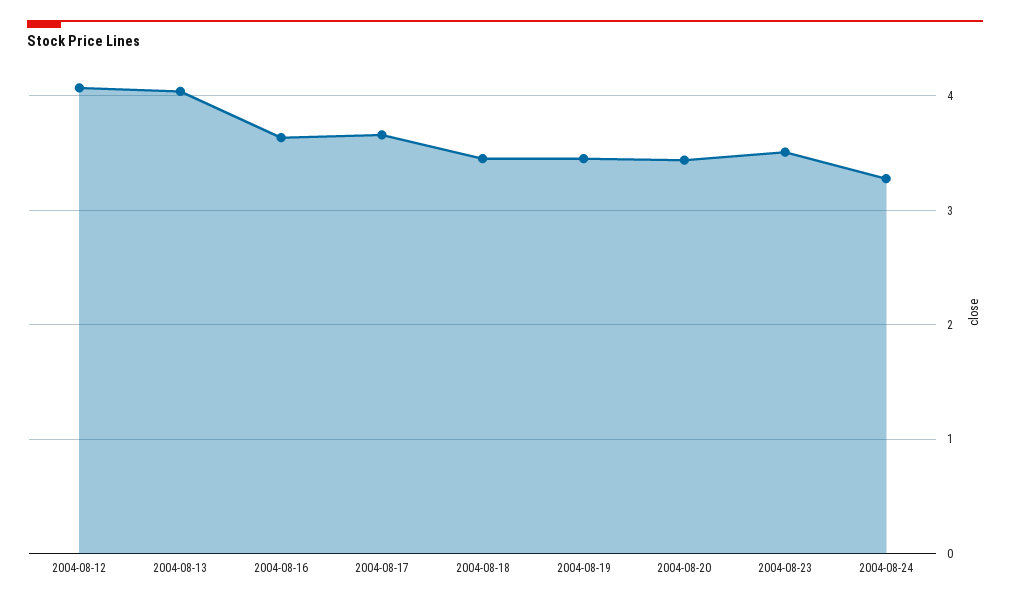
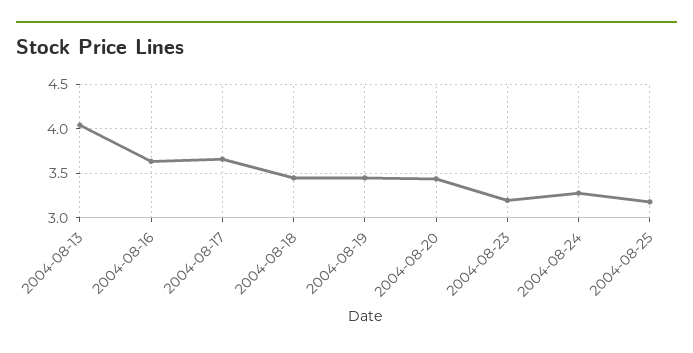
2004-08-12: 4.1 -> none
2004-08-23: 3.5 -> 3.2
2004-08-25: none -> 3.2

